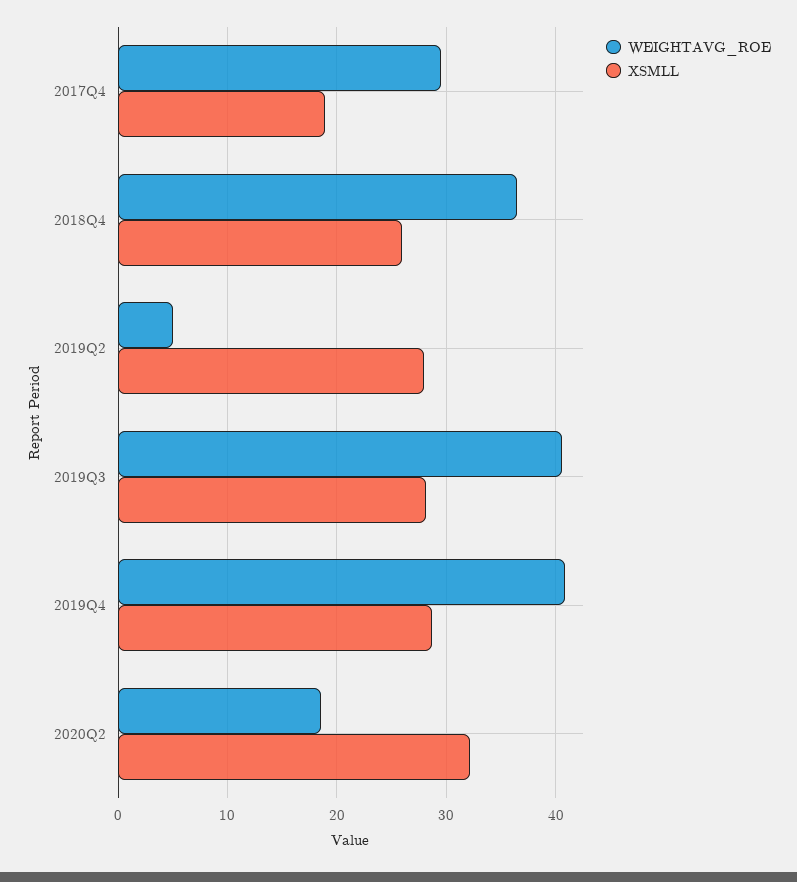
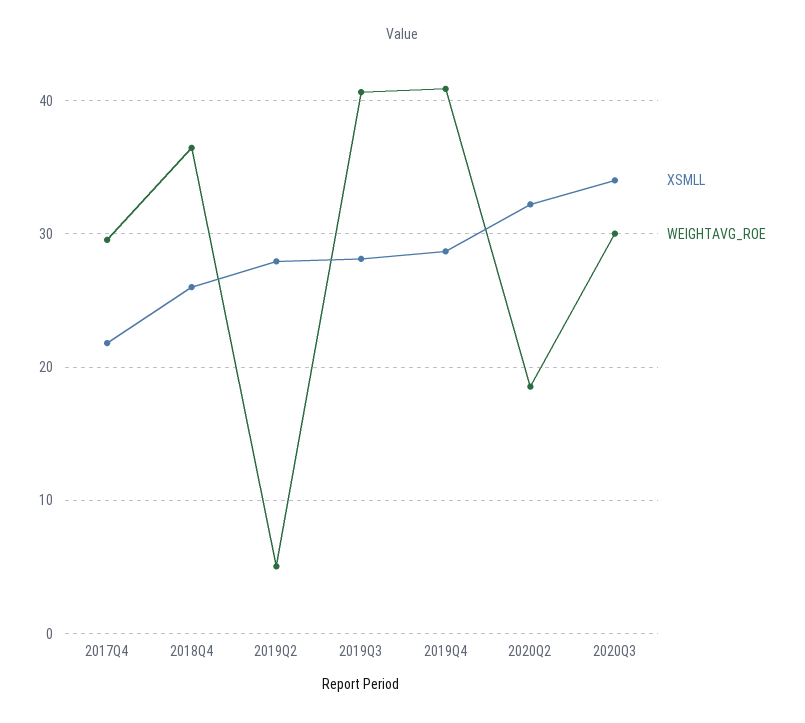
XSMLL, 2017Q4: 19 -> 22
XSMLL, 2020Q3: none -> 34
WEIGHTAVG_ROE, 2020Q3: none -> 30

